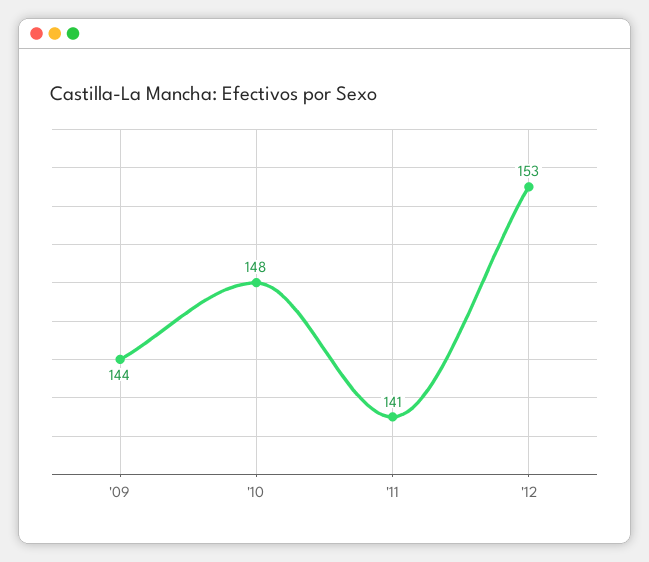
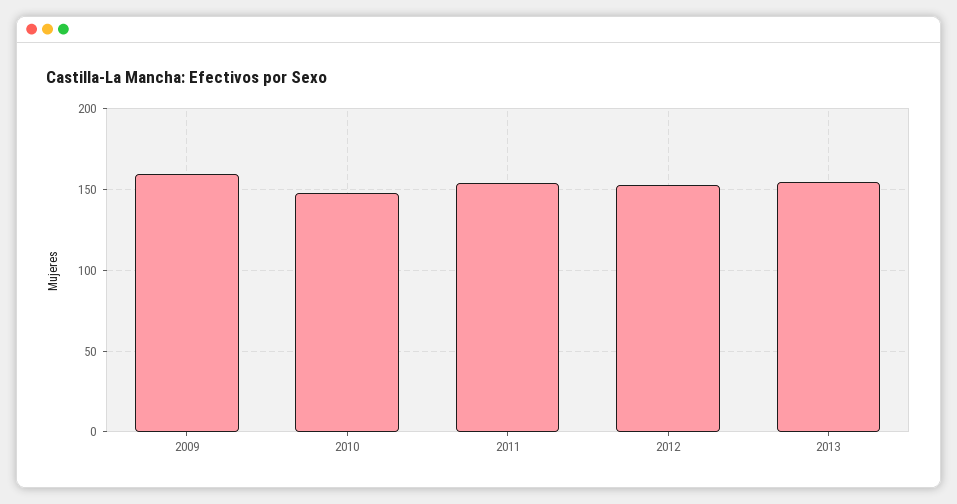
'09: 144 -> 160
'11: 141 -> 155
2013: none -> 155

